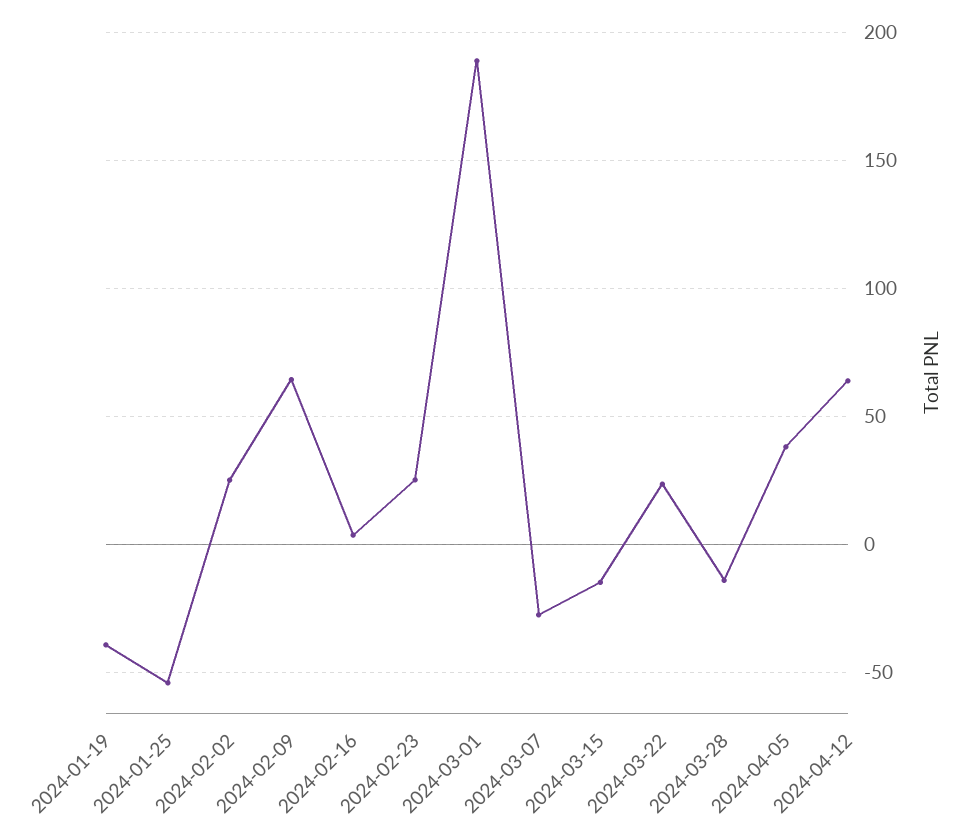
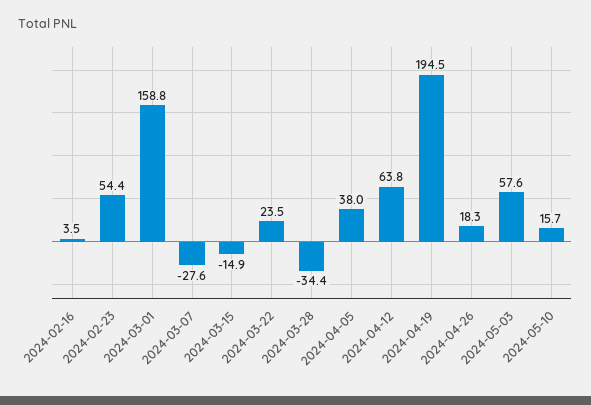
2024-01-19: -40 -> none
2024-01-25: -55 -> none
2024-02-02: 25 -> none
2024-02-09: 65 -> none
2024-02-23: 25 -> 54.4
2024-03-01: 190 -> 158.8
2024-03-28: -15 -> -34.4
2024-04-19: none -> 194.5
2024-04-26: none -> 18.3
2024-05-03: none -> 57.6
2024-05-10: none -> 15.7

